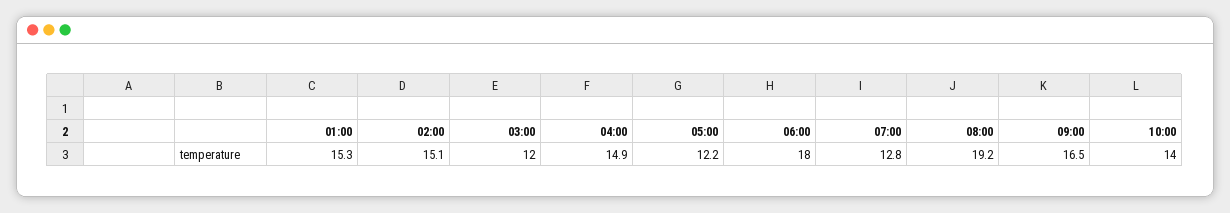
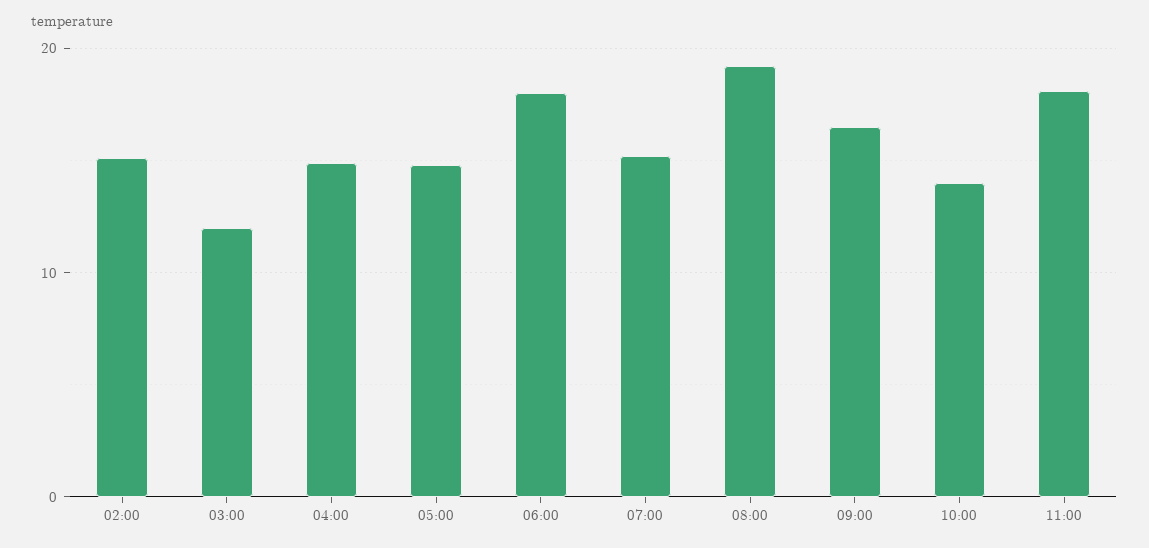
01:00: 15.3 -> none
05:00: 12.2 -> 15
07:00: 12.8 -> 15
11:00: none -> 18

